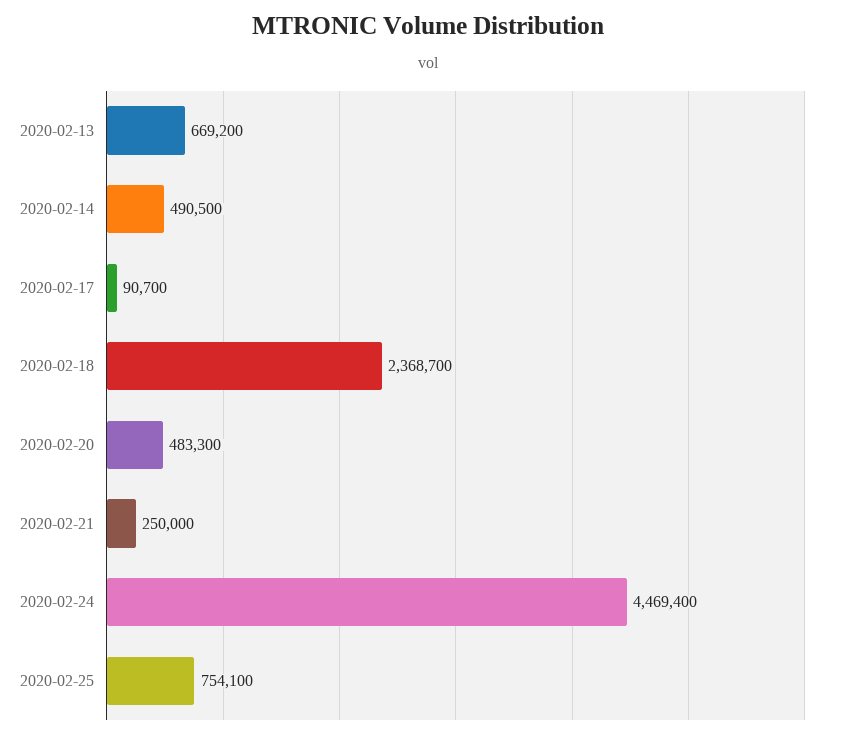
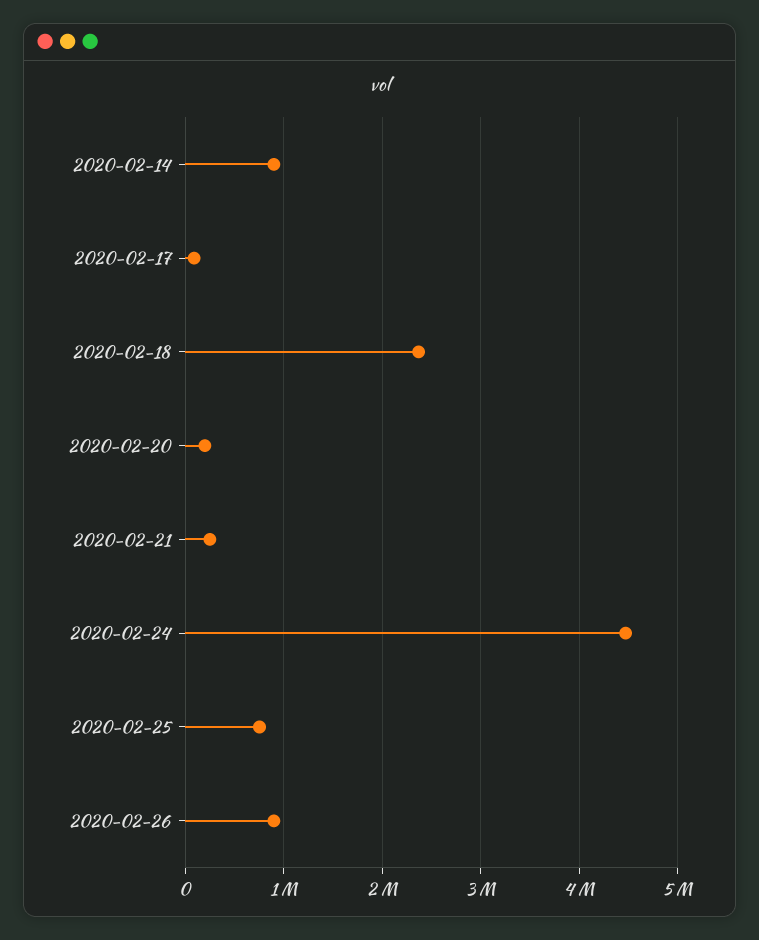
2020-02-13: 669200 -> none
2020-02-14: 490500 -> 900000
2020-02-20: 483300 -> 200000
2020-02-26: none -> 900000

